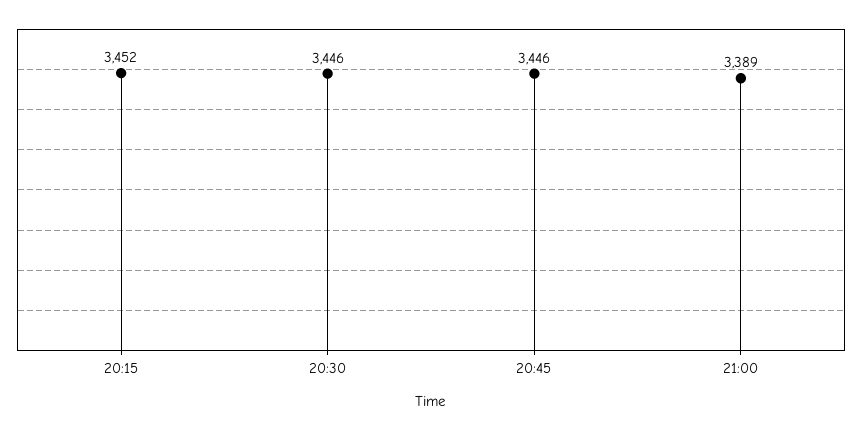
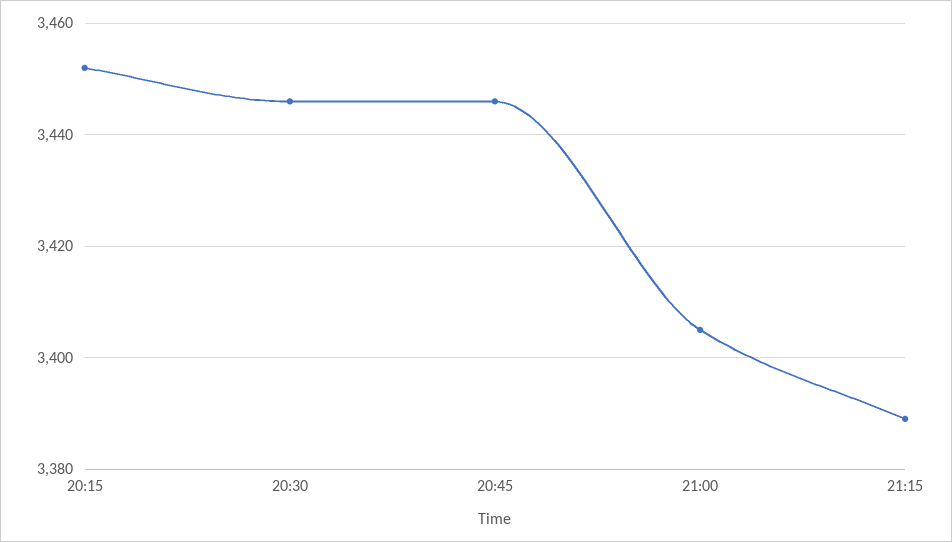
21:00: 3389 -> 3405
21:15: none -> 3390

